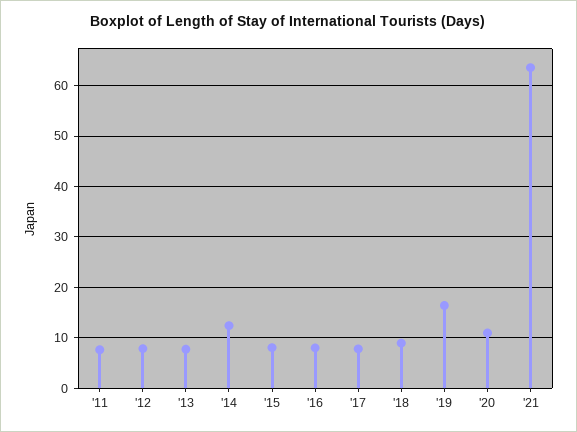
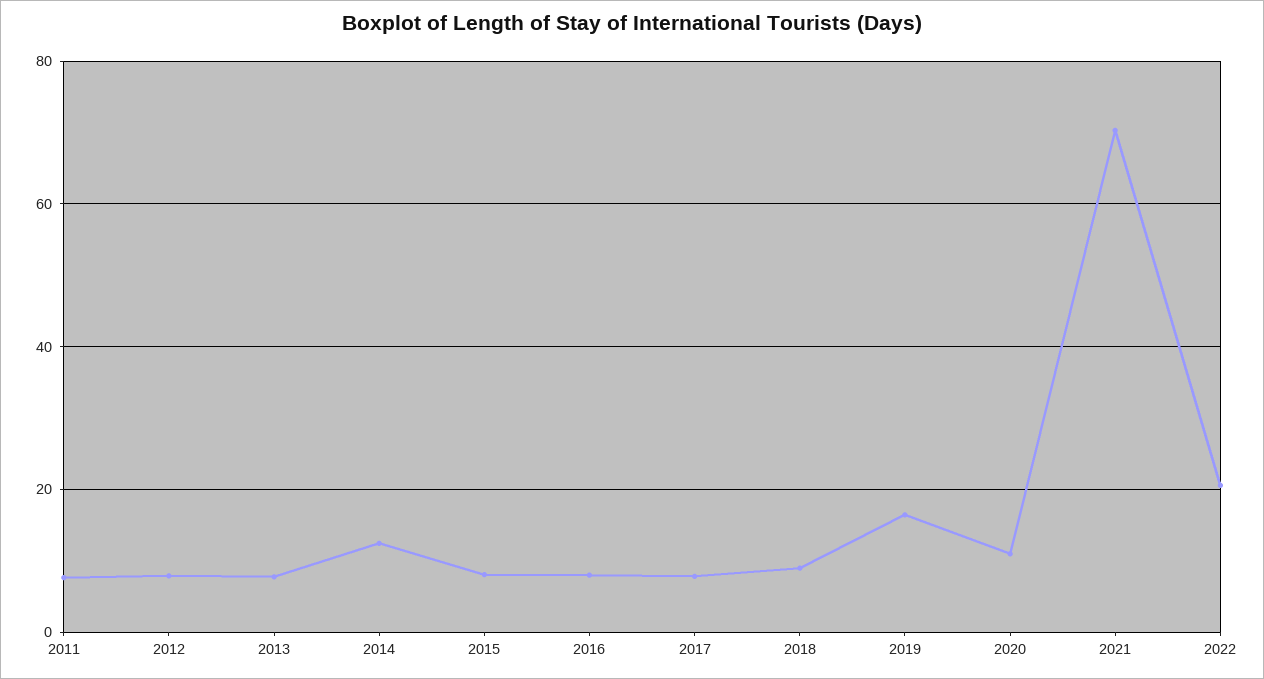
'21: 64 -> 70
2022: none -> 20

